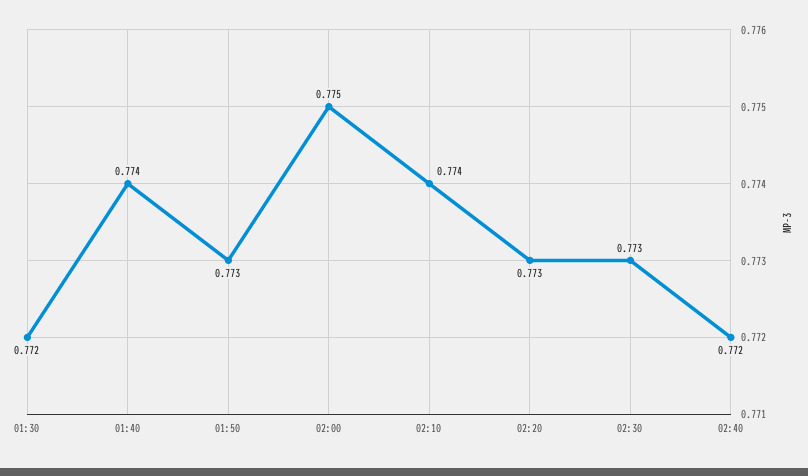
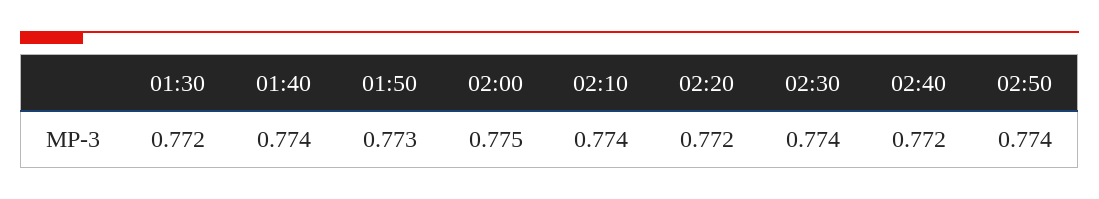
02:20: 0.773 -> 0.772
02:30: 0.773 -> 0.774
02:50: none -> 0.774

